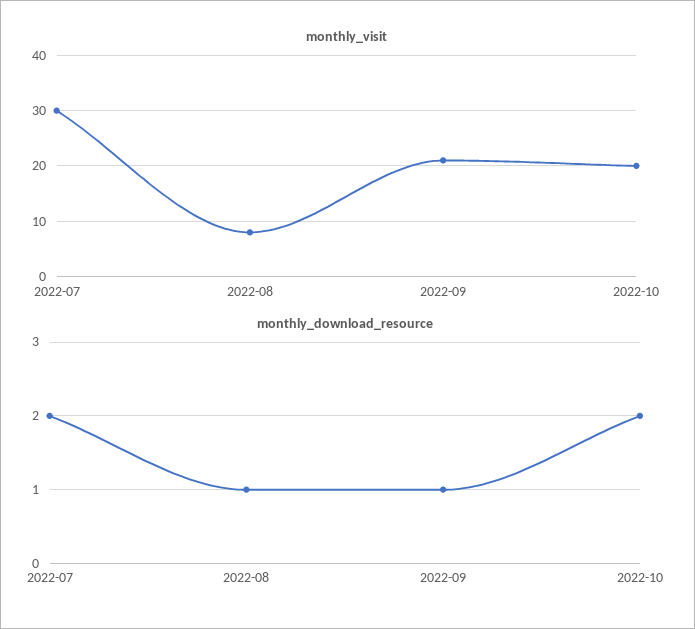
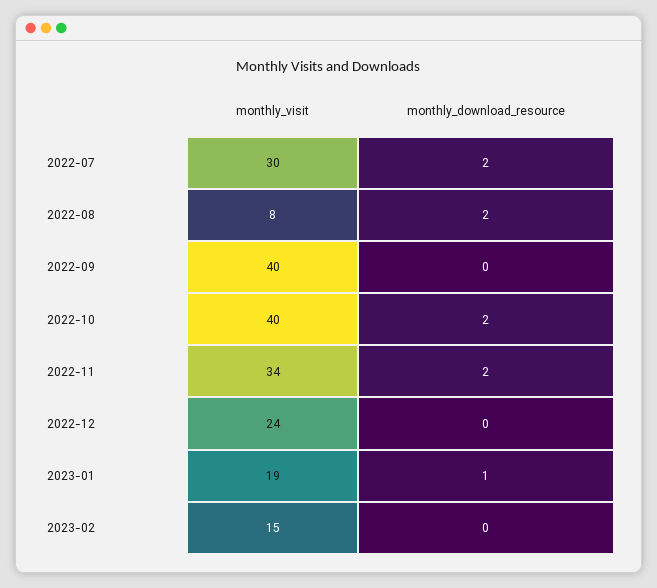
monthly_visit, 2022-09: 20 -> 40
monthly_visit, 2022-10: 20 -> 40
monthly_download_resource, 2022-08: 1 -> 2
monthly_download_resource, 2022-09: 1 -> 0
monthly_visit, 2022-11: none -> 34
monthly_download_resource, 2022-11: none -> 2
monthly_visit, 2022-12: none -> 24
monthly_download_resource, 2022-12: none -> 0
monthly_visit, 2023-01: none -> 19
monthly_download_resource, 2023-01: none -> 1
monthly_visit, 2023-02: none -> 15
monthly_download_resource, 2023-02: none -> 0

